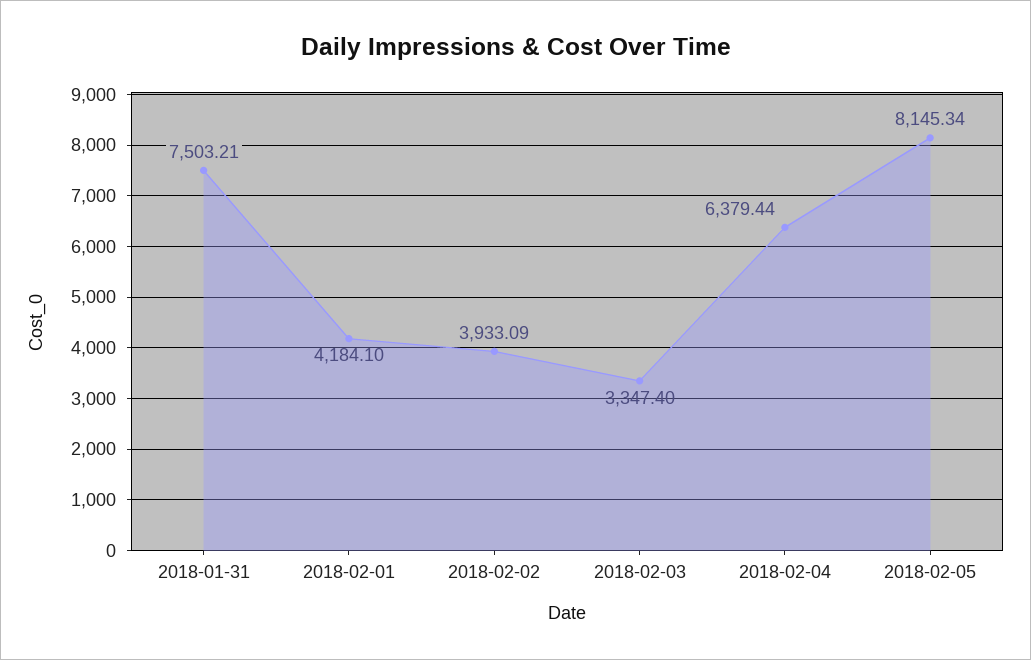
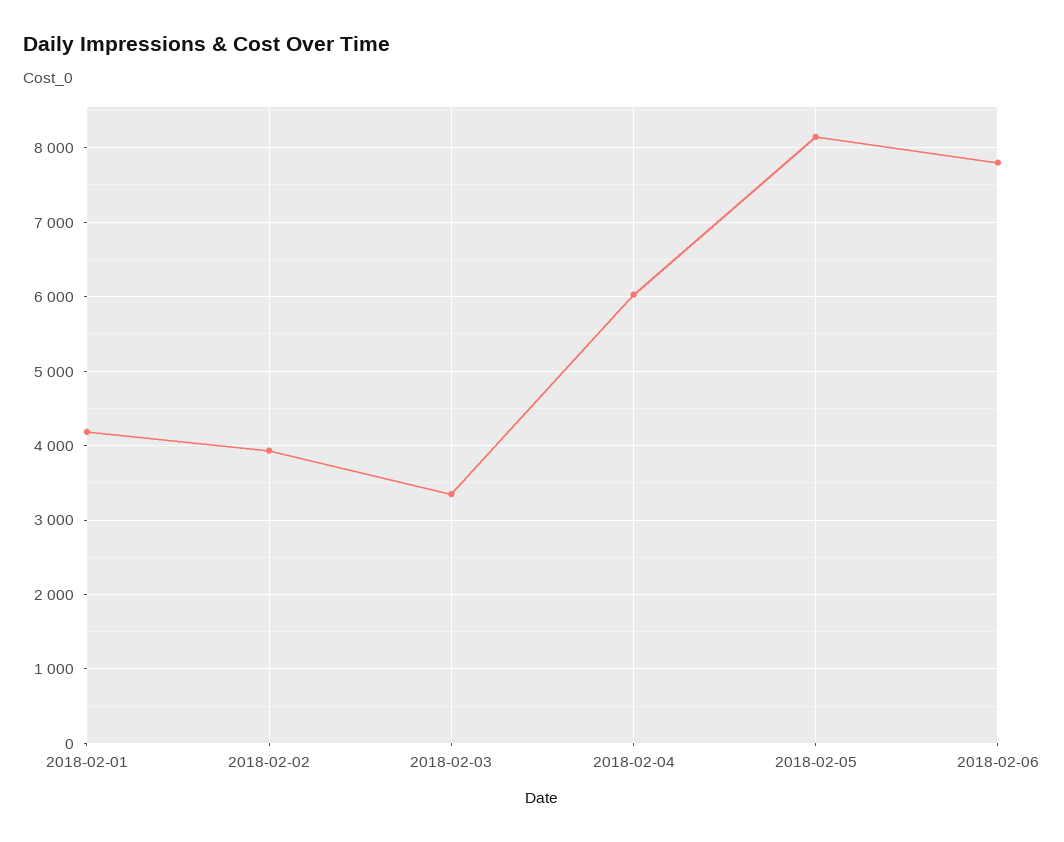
2018-01-31: 7503.21 -> none
2018-02-04: 6379.44 -> 6000
2018-02-06: none -> 7800

